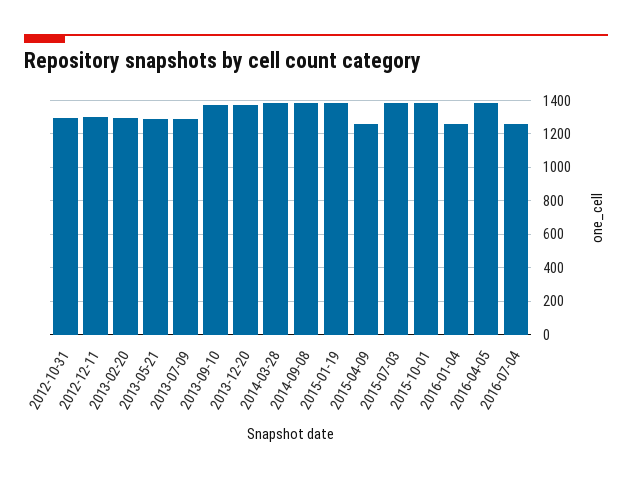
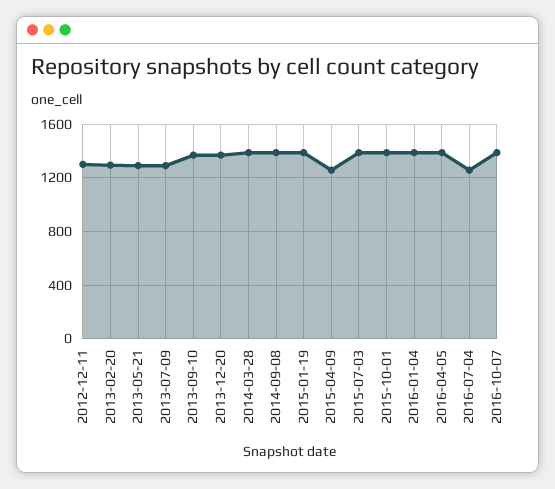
2012-10-31: 1300 -> none
2016-01-04: 1250 -> 1400
2016-10-07: none -> 1400

